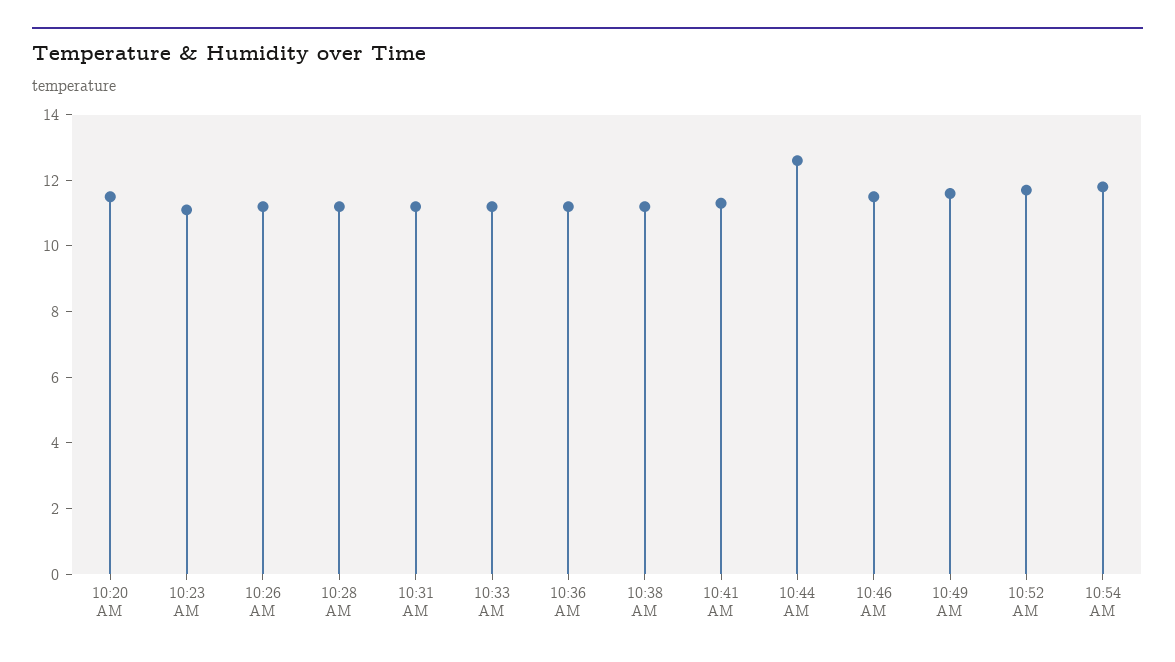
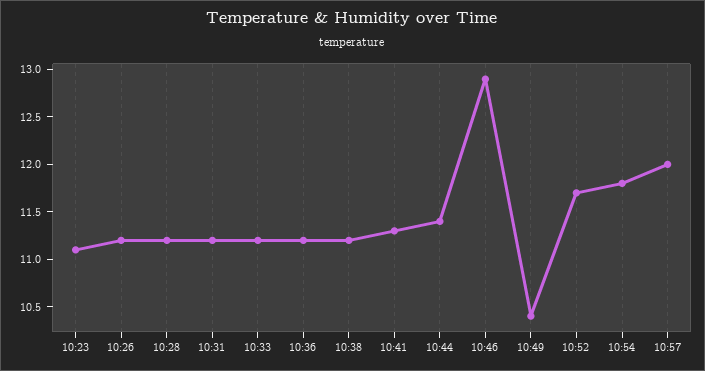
10:20 AM: 11.5 -> none
10:44 AM: 12.5 -> 11.4
10:46 AM: 11.5 -> 12.9
10:49 AM: 11.5 -> 10.4
10:57: none -> 12

